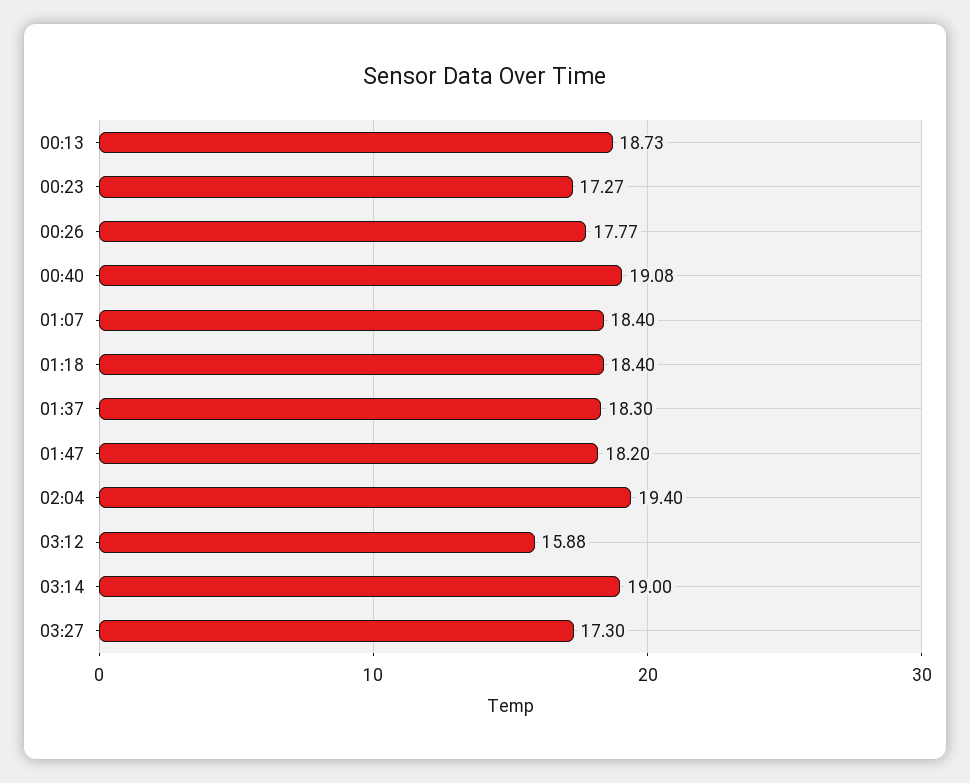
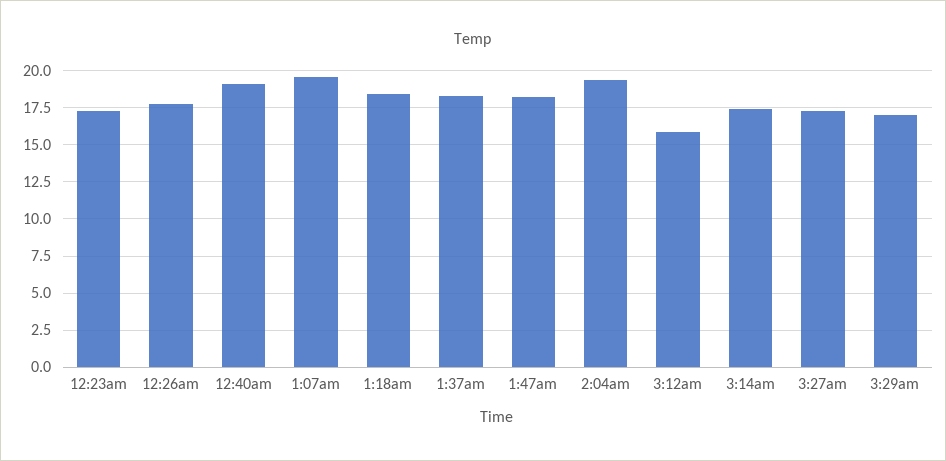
00:13: 18.73 -> none
01:07: 18.4 -> 19.5
03:14: 19 -> 17.5
3:29am: none -> 17

